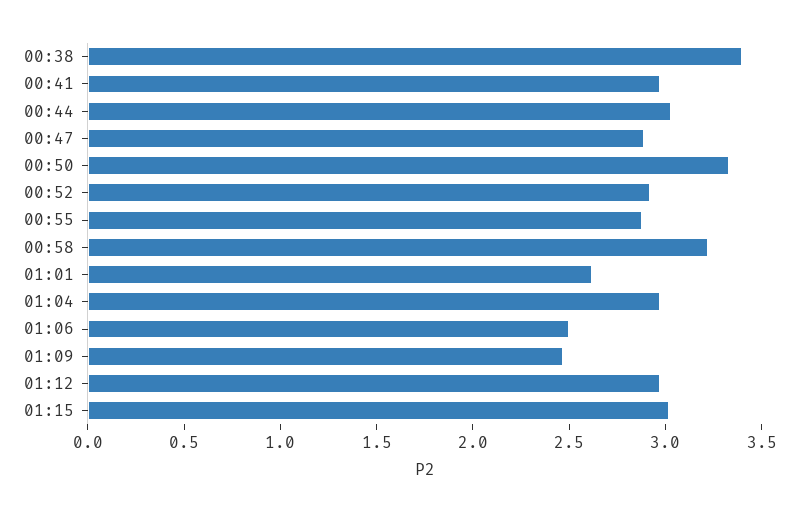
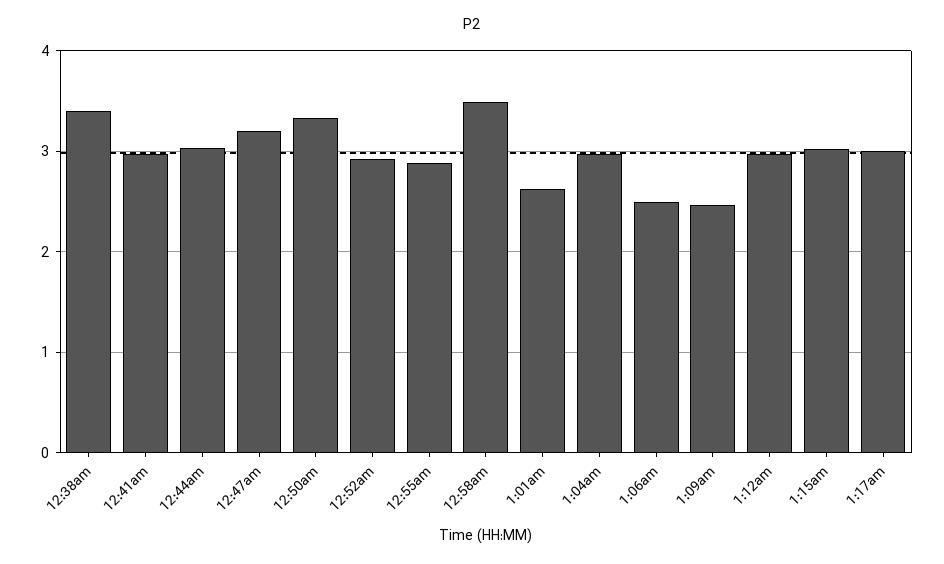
00:47: 2.9 -> 3.2
00:58: 3.2 -> 3.5
1:17am: none -> 3

